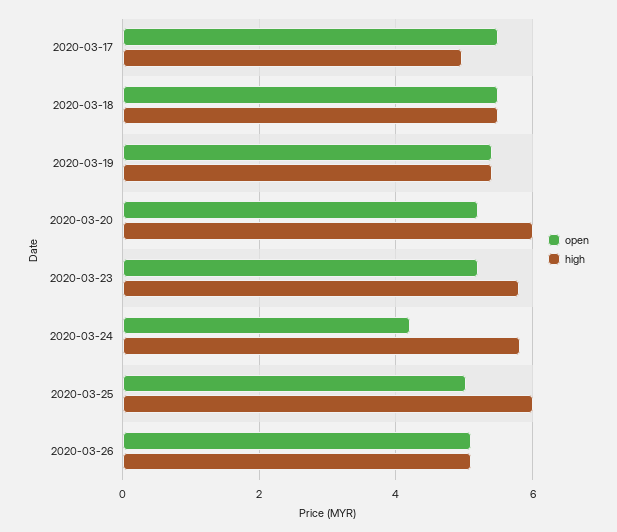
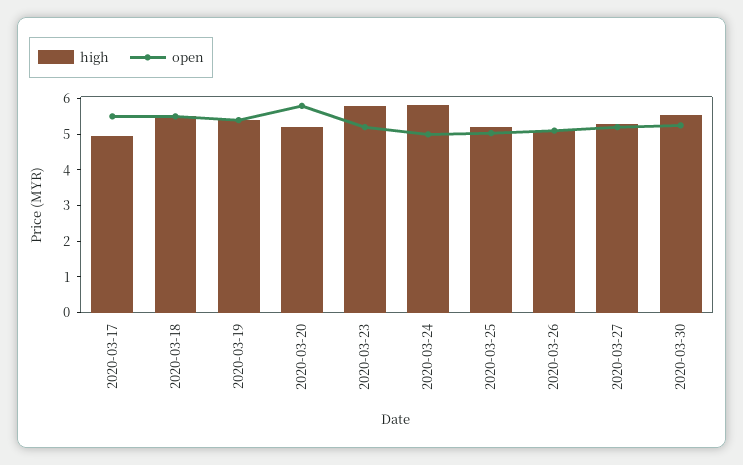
open, 2020-03-20: 5.2 -> 5.75
high, 2020-03-20: 6 -> 5.25
open, 2020-03-24: 4.2 -> 5
high, 2020-03-25: 6 -> 5.25
high, 2020-03-27: none -> 5.25
open, 2020-03-27: none -> 5.25
high, 2020-03-30: none -> 5.5
open, 2020-03-30: none -> 5.25

